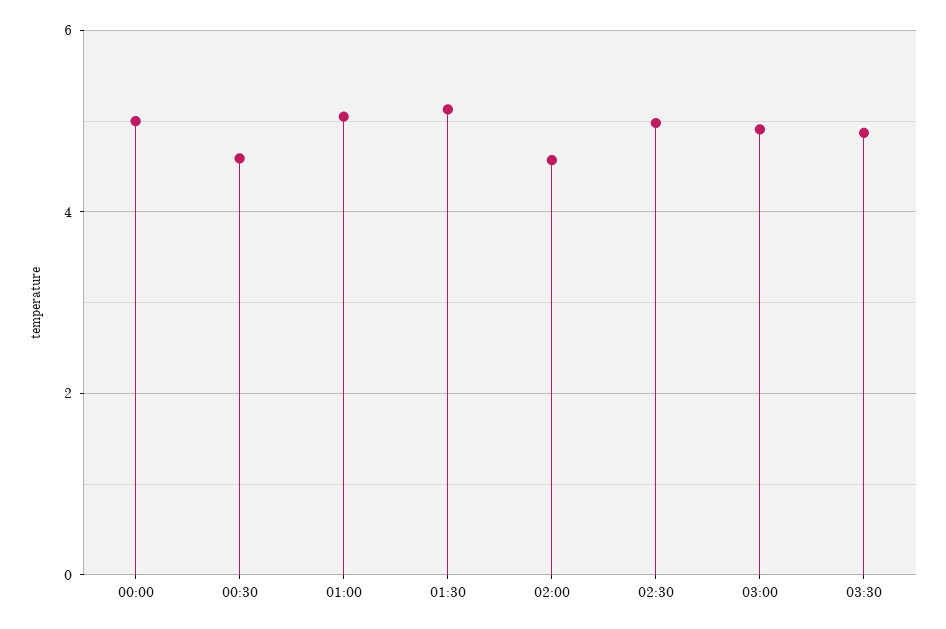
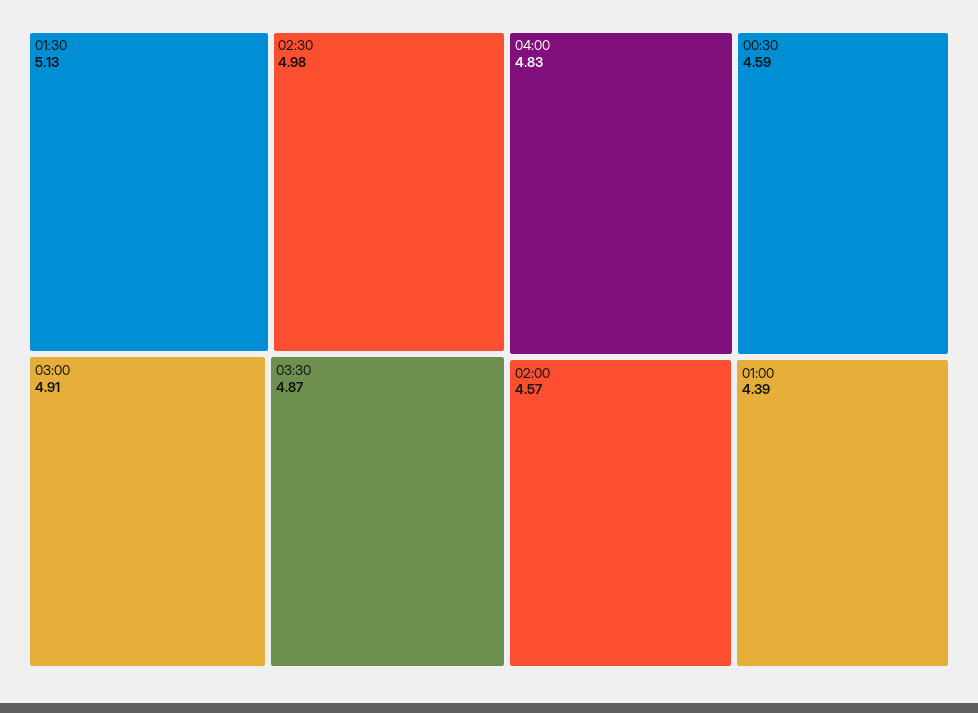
00:00: 5 -> none
01:00: 5 -> 4.39
04:00: none -> 4.83

